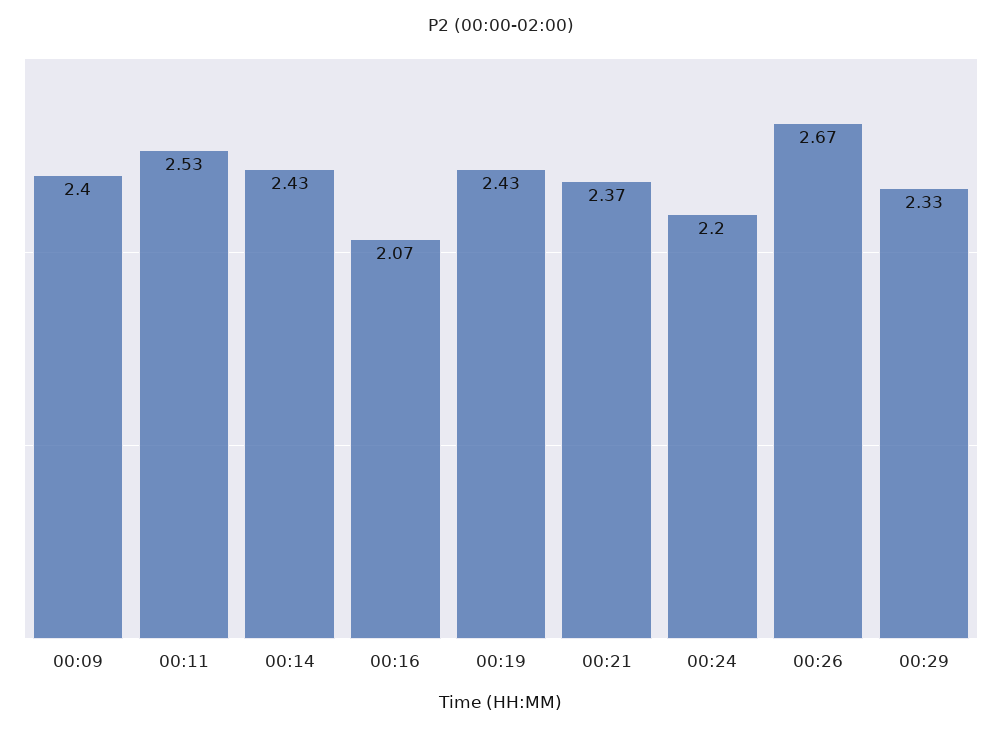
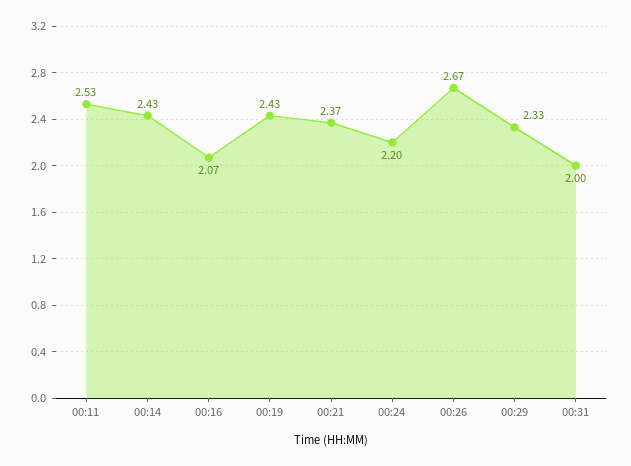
00:09: 2.4 -> none
00:31: none -> 2

